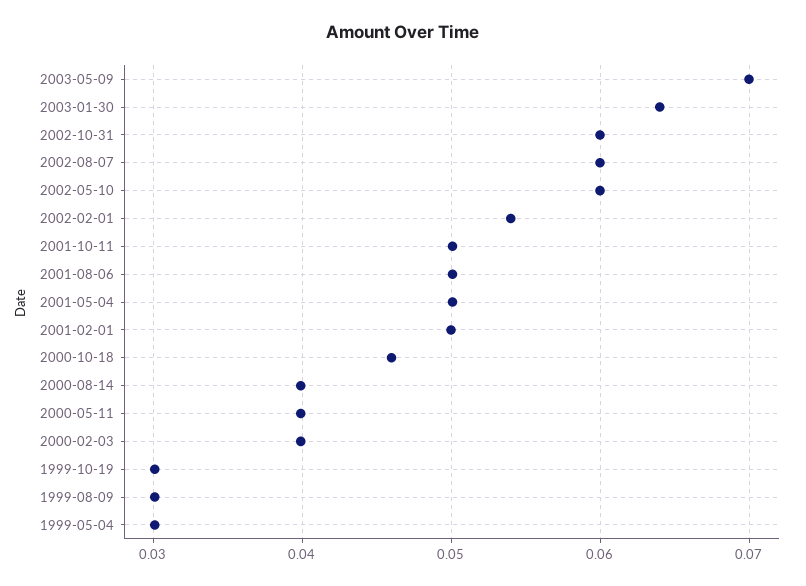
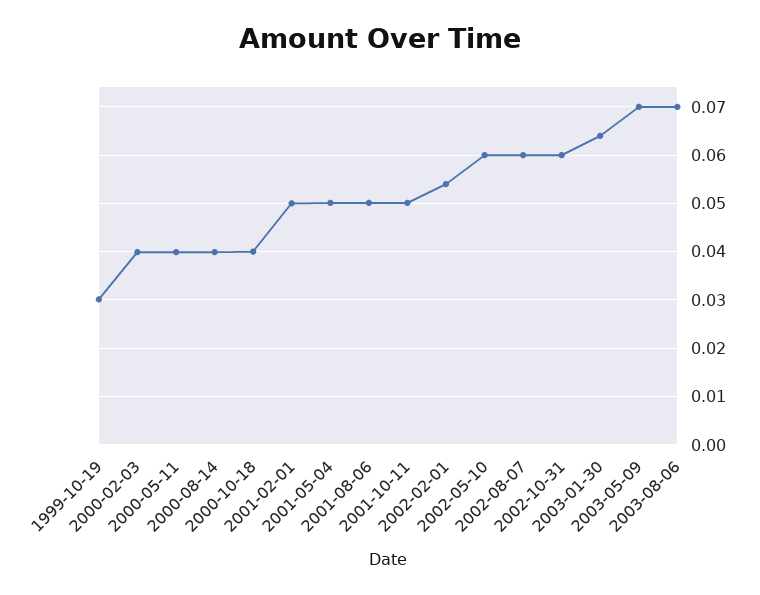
2000-10-18: 0.046 -> 0.04
1999-08-09: 0.03 -> none
1999-05-04: 0.03 -> none
2003-08-06: none -> 0.07

